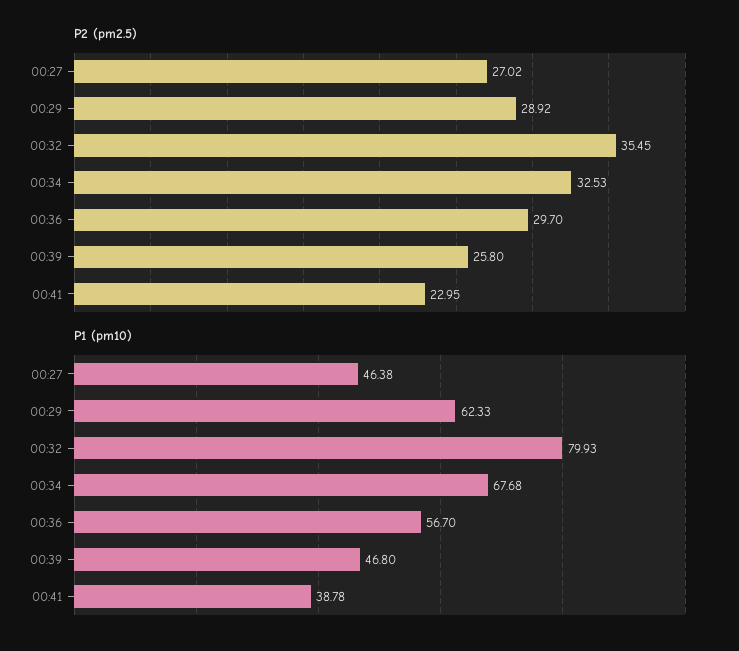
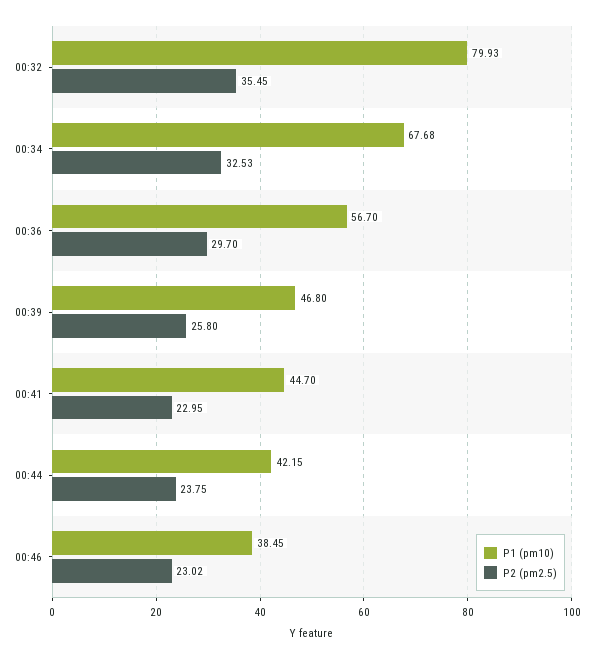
P2 (pm2.5), 00:27: 27.02 -> none
P2 (pm2.5), 00:29: 28.92 -> none
P1 (pm10), 00:27: 46.38 -> none
P1 (pm10), 00:29: 62.33 -> none
P1 (pm10), 00:41: 38.78 -> 44.7
P1 (pm10), 00:44: none -> 42.15
P2 (pm2.5), 00:44: none -> 23.75
P1 (pm10), 00:46: none -> 38.45
P2 (pm2.5), 00:46: none -> 23.02

